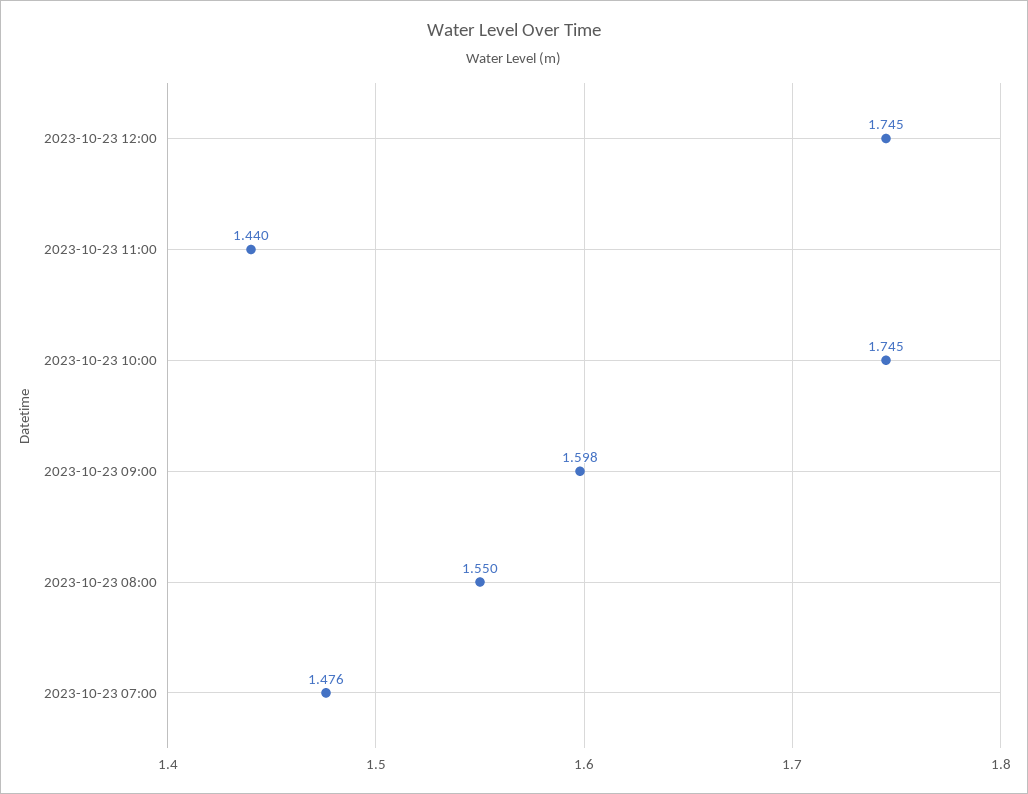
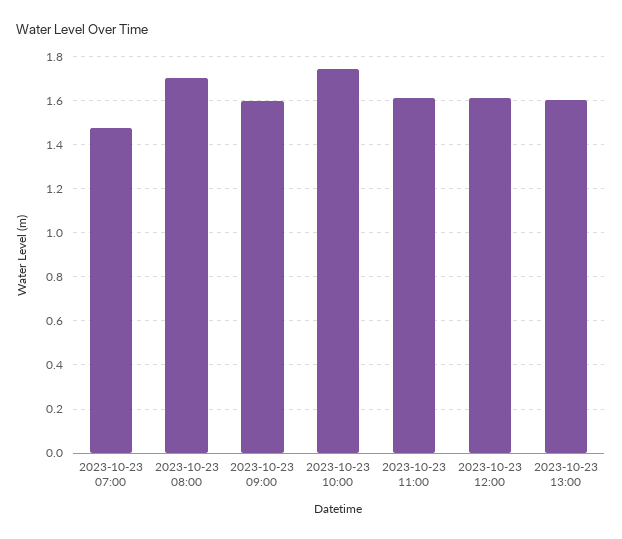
2023-10-23 12:00: 1.745 -> 1.6
2023-10-23 11:00: 1.44 -> 1.6
2023-10-23 08:00: 1.55 -> 1.7
2023-10-23 13:00: none -> 1.6

